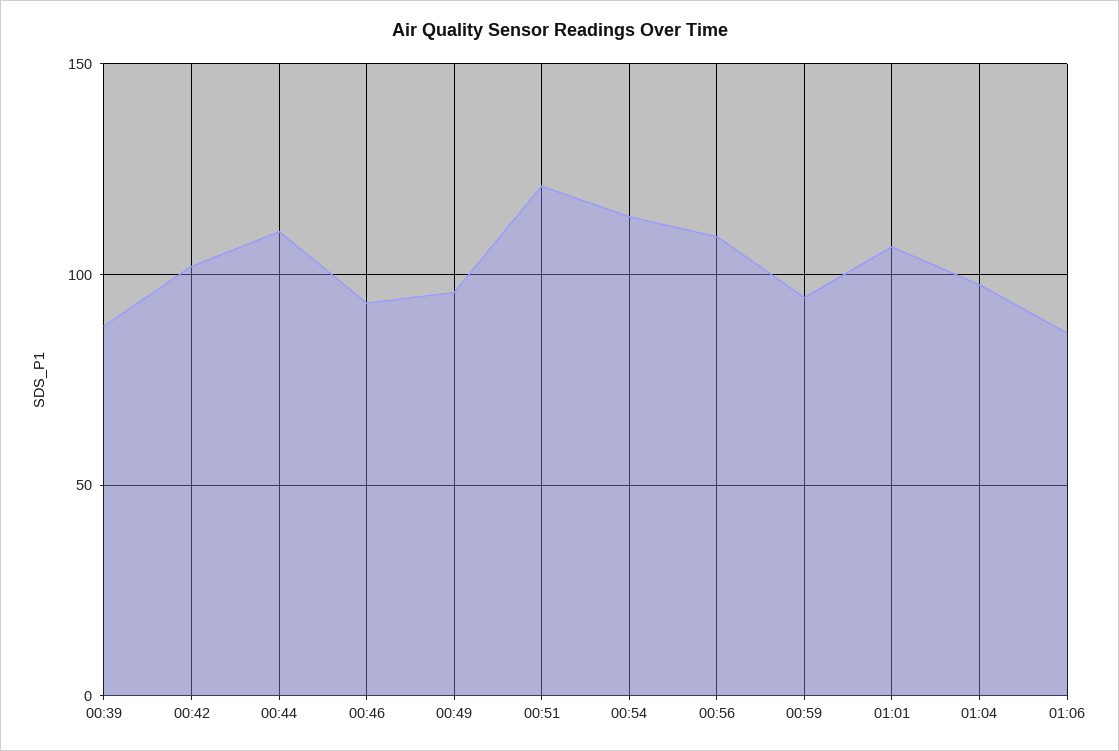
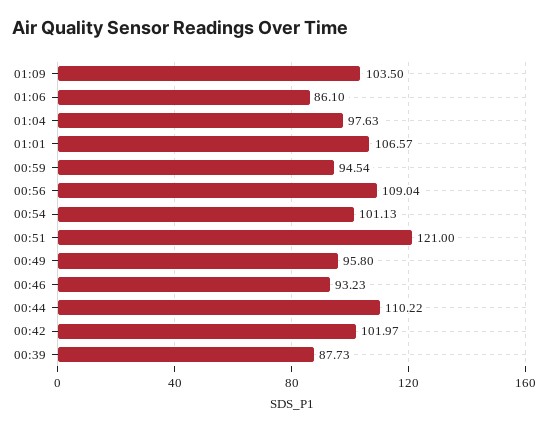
00:54: 115 -> 101.13
01:09: none -> 103.5

